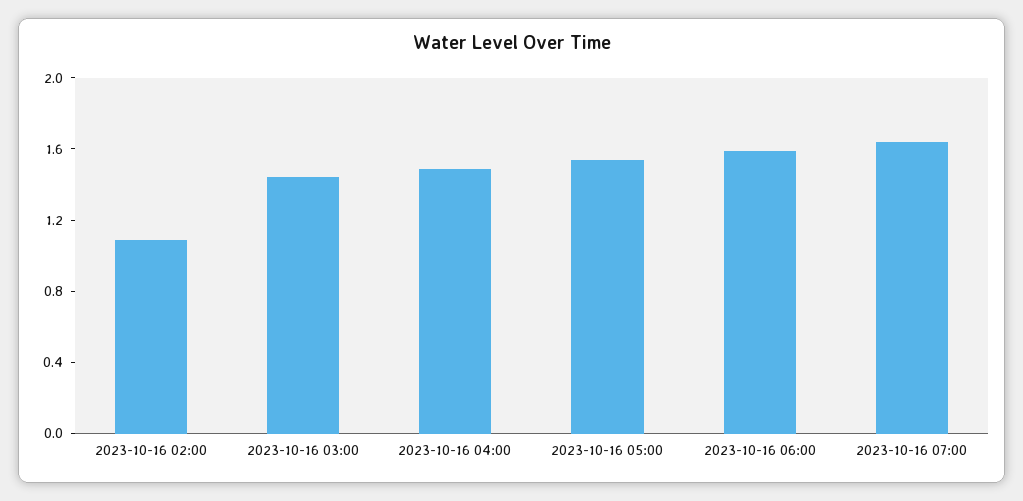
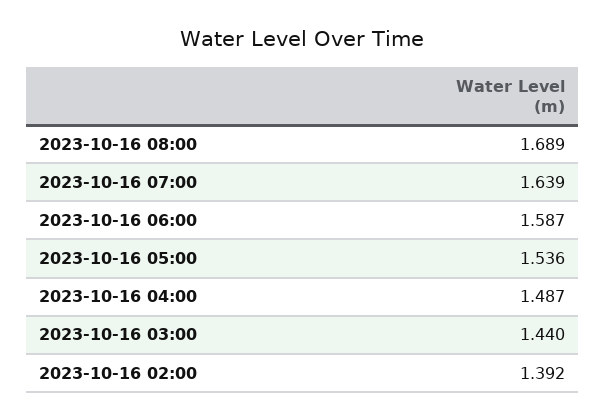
2023-10-16 02:00: 1.1 -> 1.392
2023-10-16 08:00: none -> 1.689

